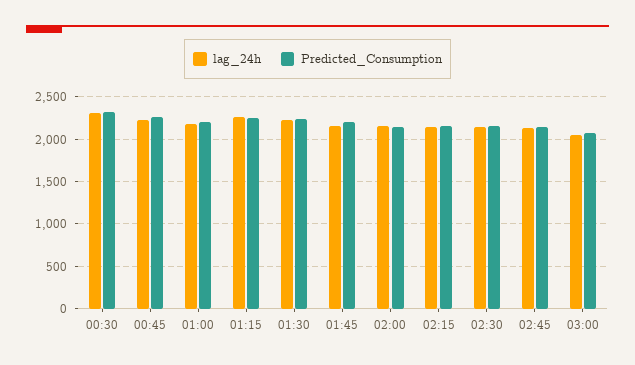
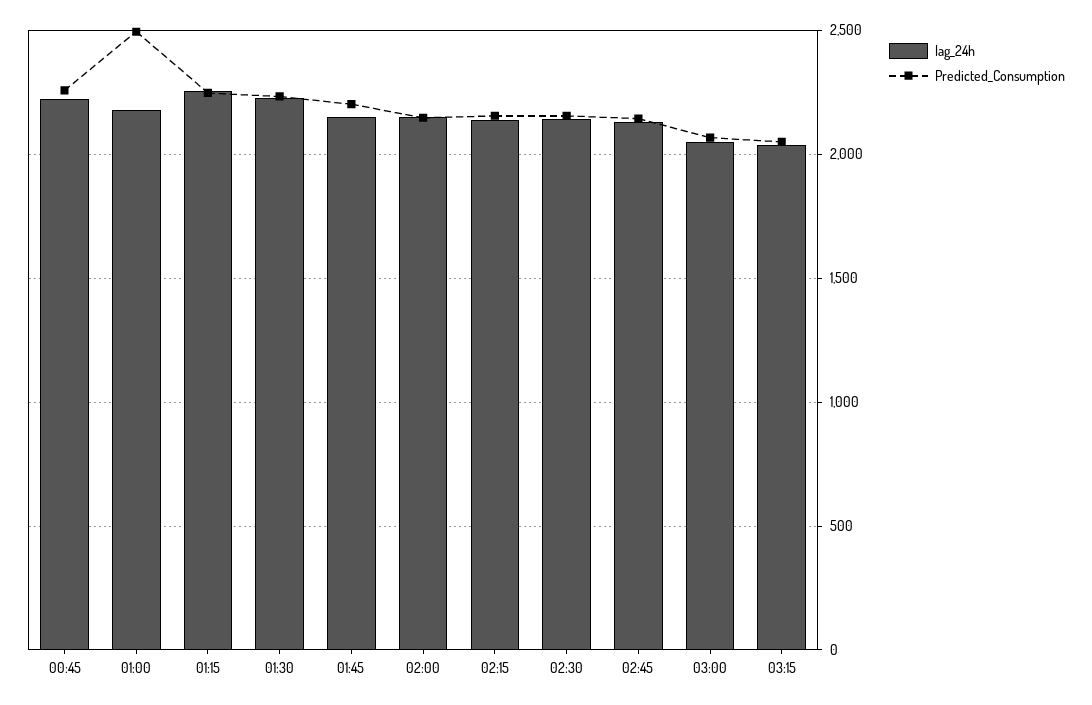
lag_24h, 00:30: 2300 -> none
Predicted_Consumption, 00:30: 2300 -> none
Predicted_Consumption, 01:00: 2200 -> 2500
lag_24h, 03:15: none -> 2050
Predicted_Consumption, 03:15: none -> 2050

